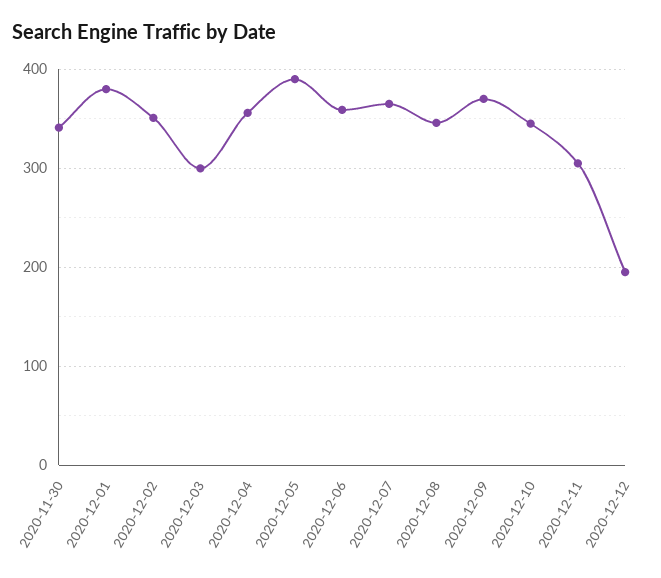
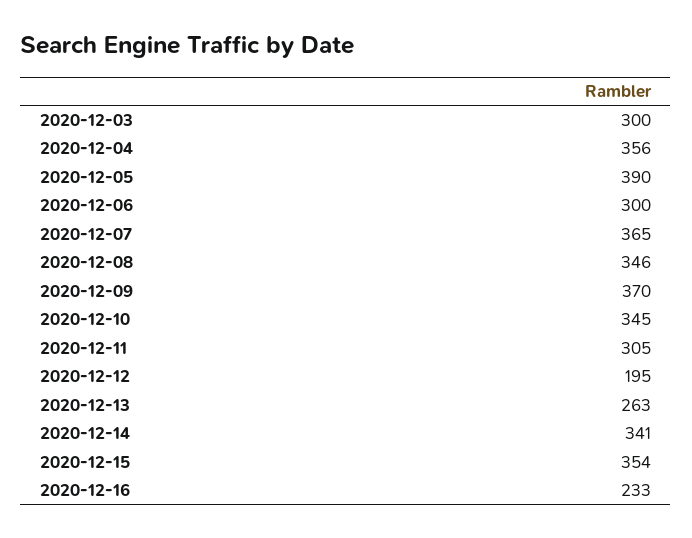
2020-11-30: 340 -> none
2020-12-01: 380 -> none
2020-12-02: 350 -> none
2020-12-06: 360 -> 300
2020-12-13: none -> 263
2020-12-14: none -> 341
2020-12-15: none -> 354
2020-12-16: none -> 233

